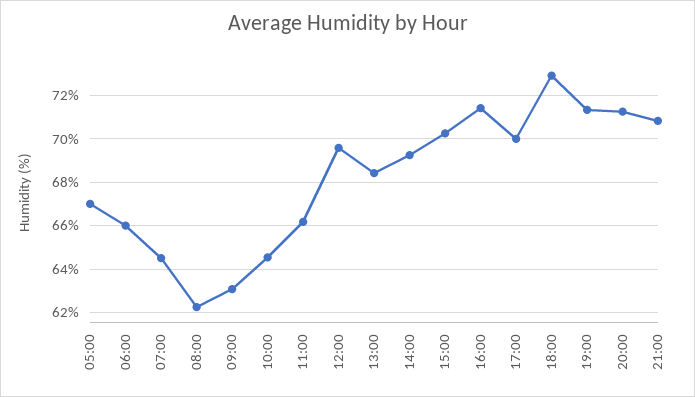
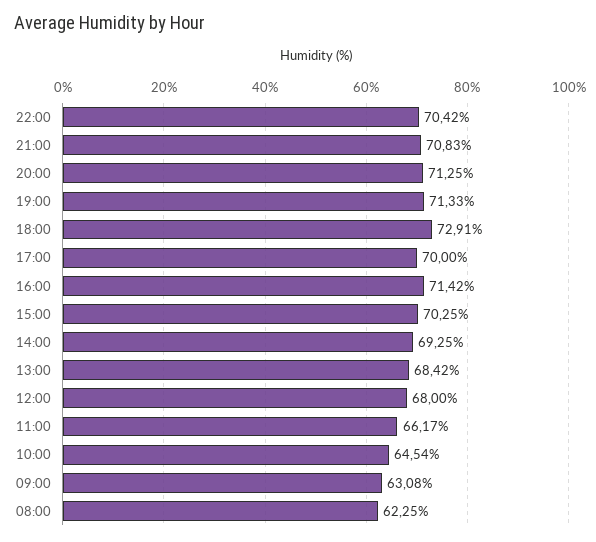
05:00: 67 -> none
06:00: 66 -> none
07:00: 64.5 -> none
12:00: 69.5 -> 68
22:00: none -> 70.42

